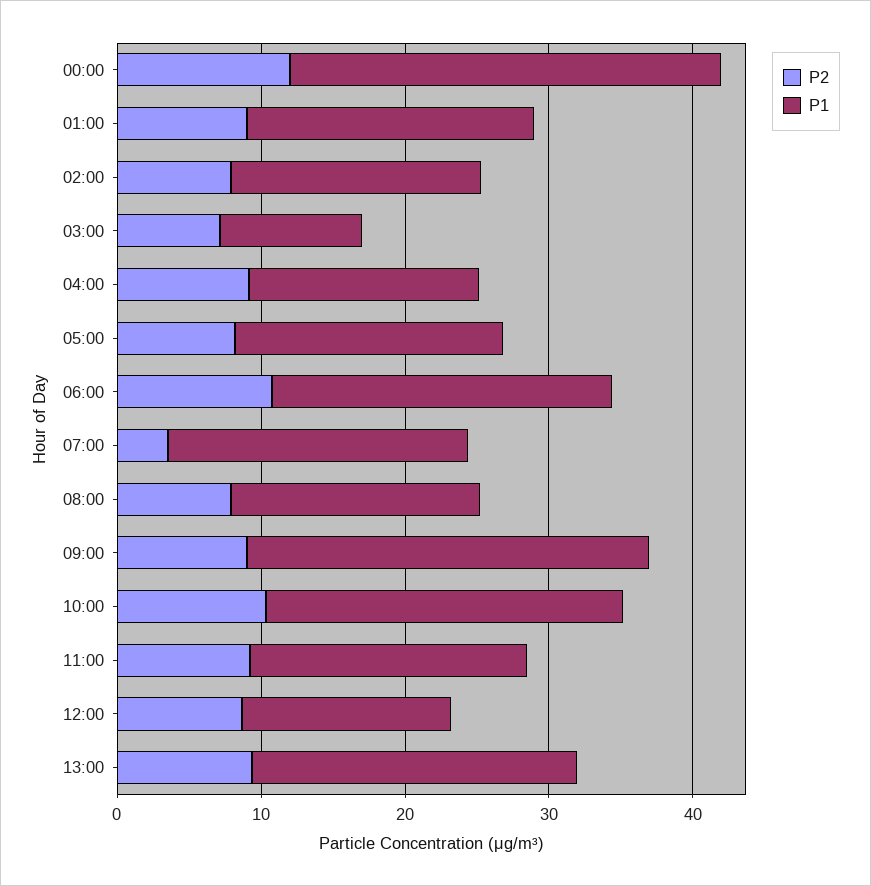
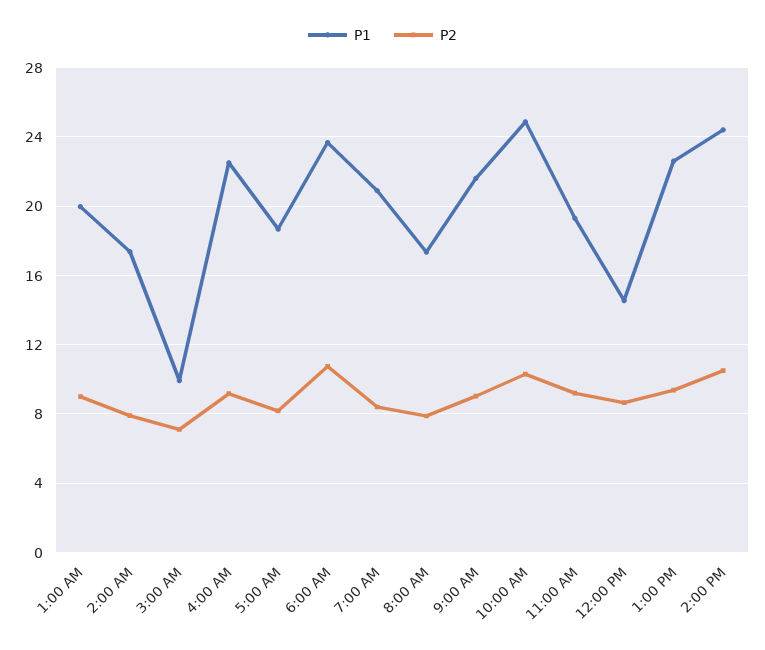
P2, 00:00: 12 -> none
P1, 00:00: 30 -> none
P1, 04:00: 16 -> 22.5
P2, 07:00: 4 -> 8.5
P1, 09:00: 28 -> 21.5
P1, 2:00 PM: none -> 24.5
P2, 2:00 PM: none -> 10.5

